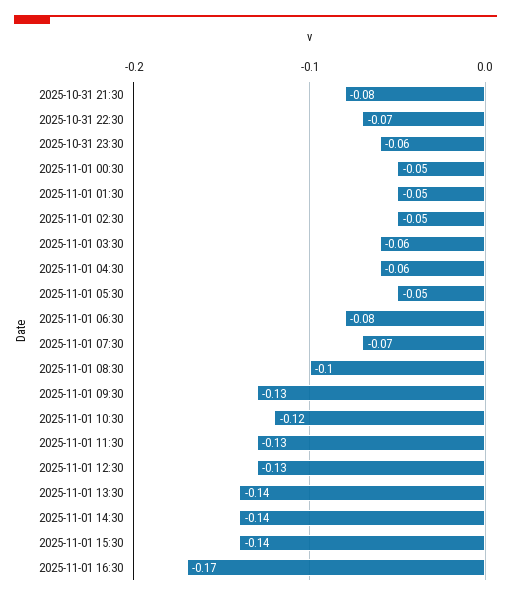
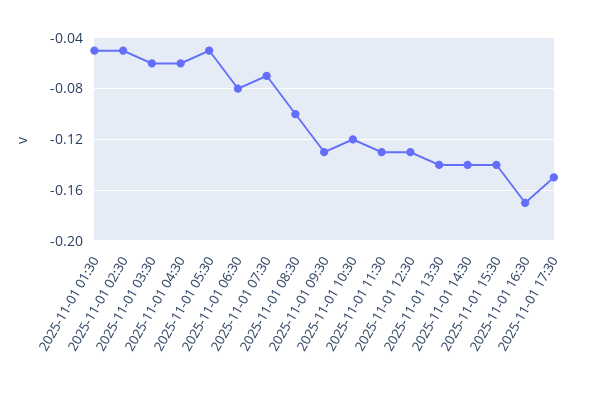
2025-10-31 21:30: -0.08 -> none
2025-10-31 22:30: -0.07 -> none
2025-10-31 23:30: -0.06 -> none
2025-11-01 00:30: -0.05 -> none
2025-11-01 17:30: none -> -0.15

